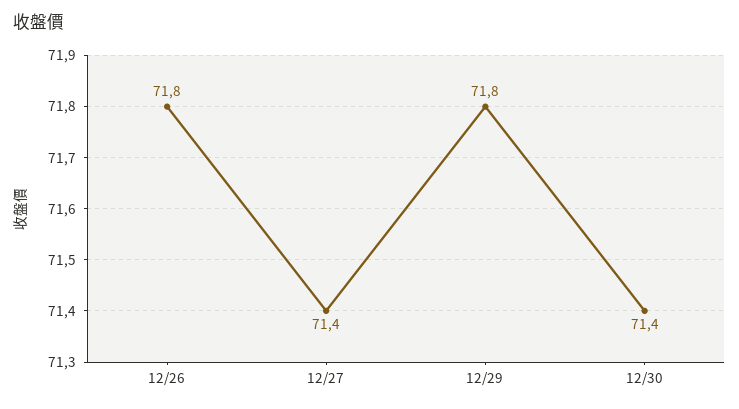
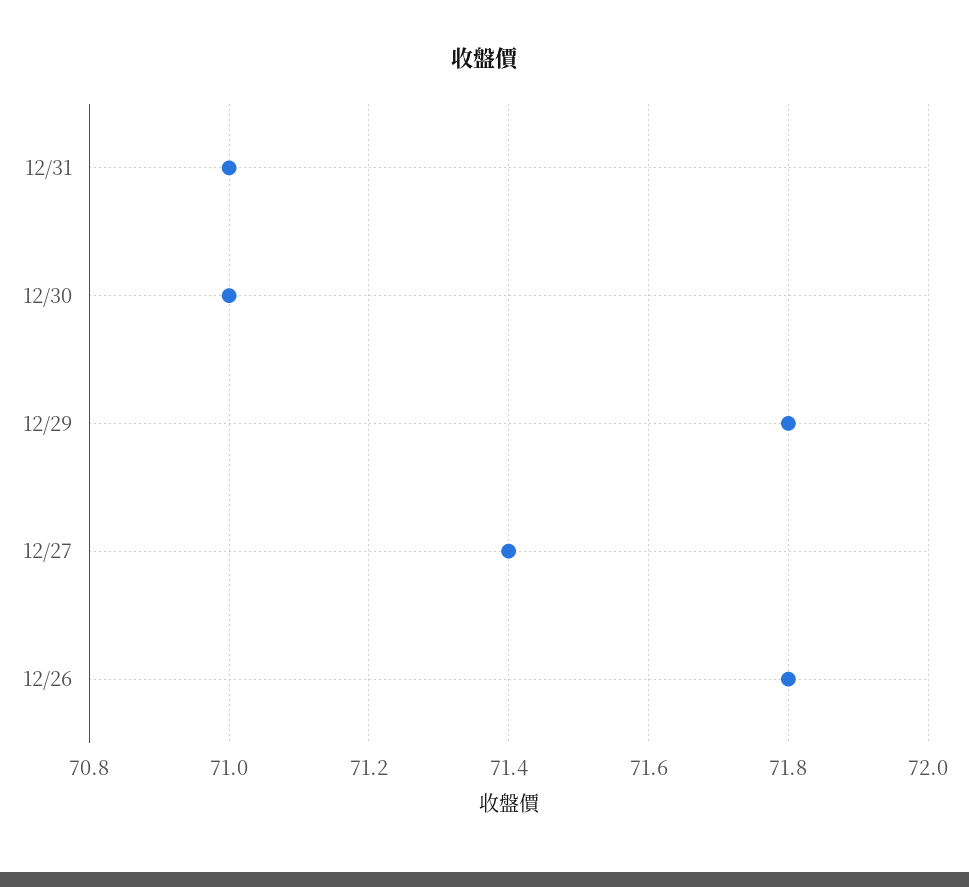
12/30: 71.4 -> 71
12/31: none -> 71

